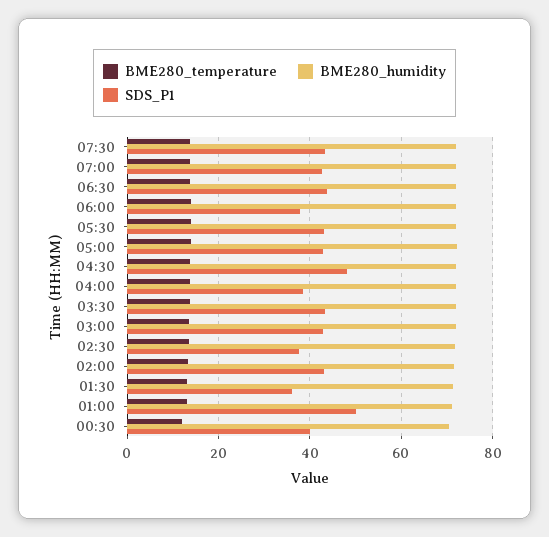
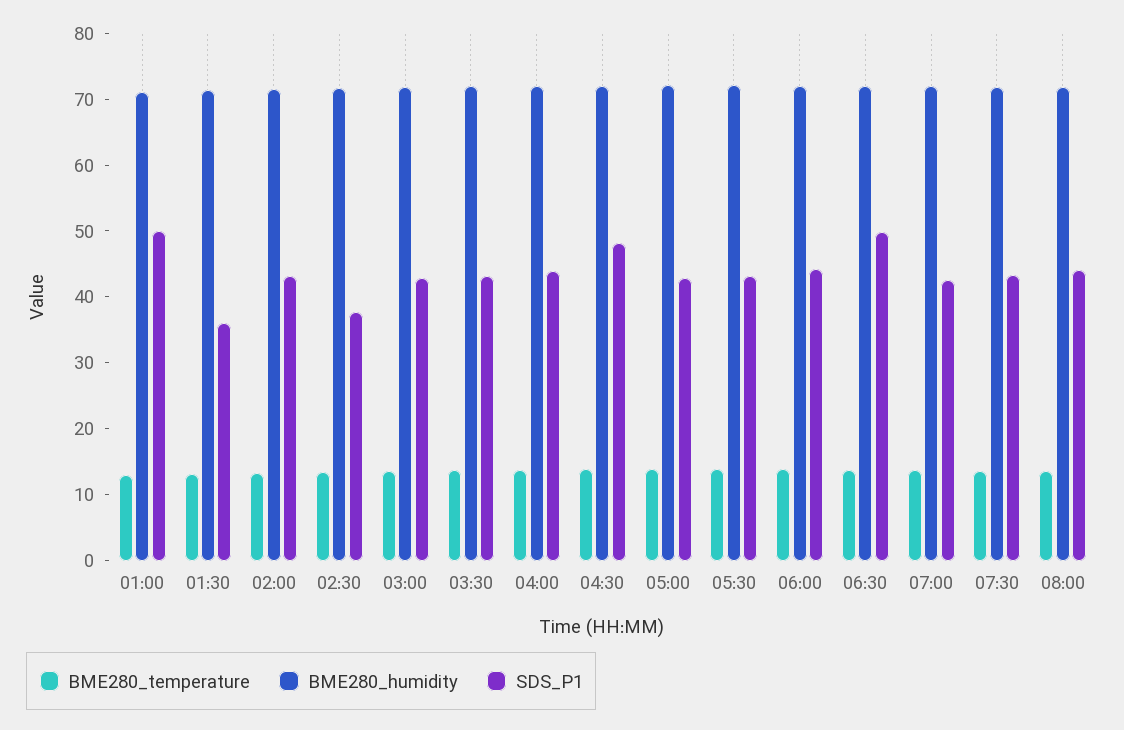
SDS_P1, 06:30: 44 -> 50
SDS_P1, 06:00: 38 -> 44
SDS_P1, 04:00: 38 -> 44
BME280_temperature, 00:30: 12 -> none
BME280_humidity, 00:30: 70 -> none
SDS_P1, 00:30: 40 -> none
BME280_temperature, 08:00: none -> 14
BME280_humidity, 08:00: none -> 72
SDS_P1, 08:00: none -> 44

